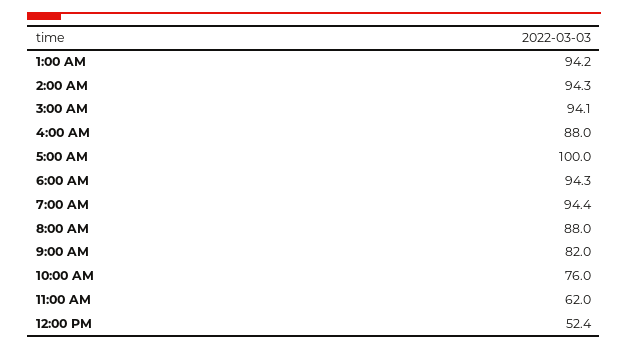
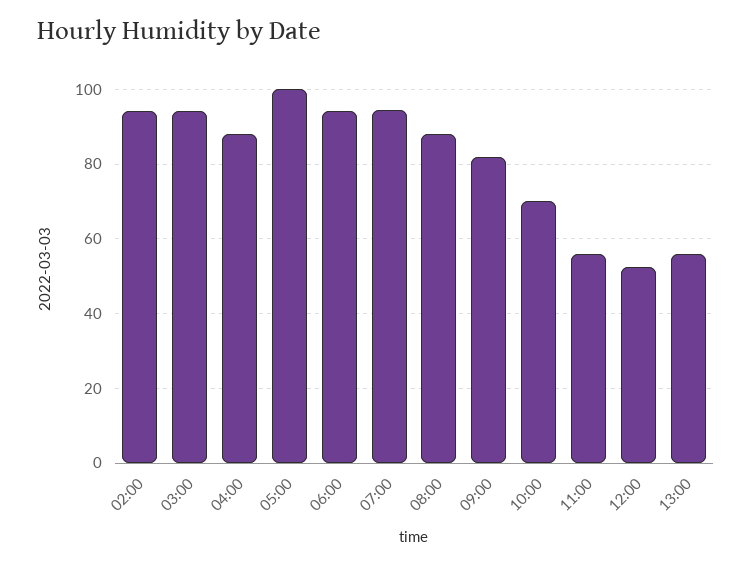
1:00 AM: 94.2 -> none
10:00 AM: 76 -> 70
11:00 AM: 62 -> 56
13:00: none -> 56

